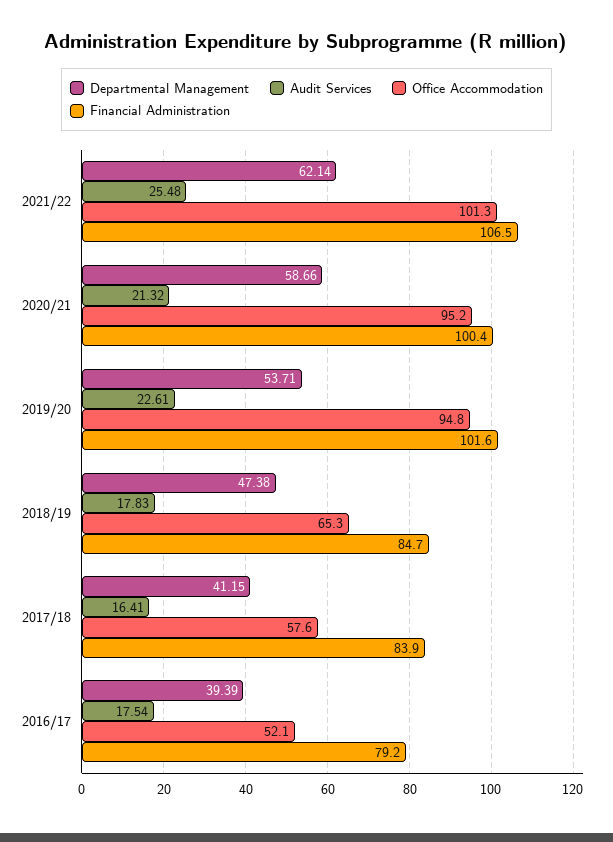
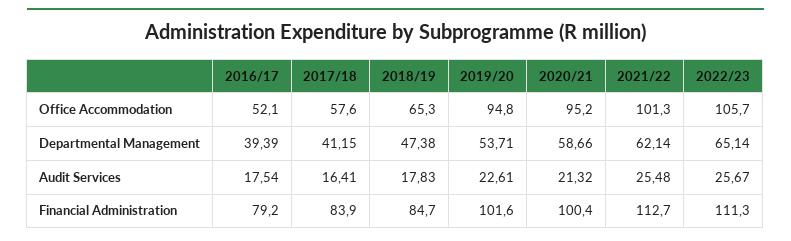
Financial Administration, 2021/22: 106.5 -> 112.7
Office Accommodation, 2022/23: none -> 105.7
Departmental Management, 2022/23: none -> 65.14
Audit Services, 2022/23: none -> 25.67
Financial Administration, 2022/23: none -> 111.3

